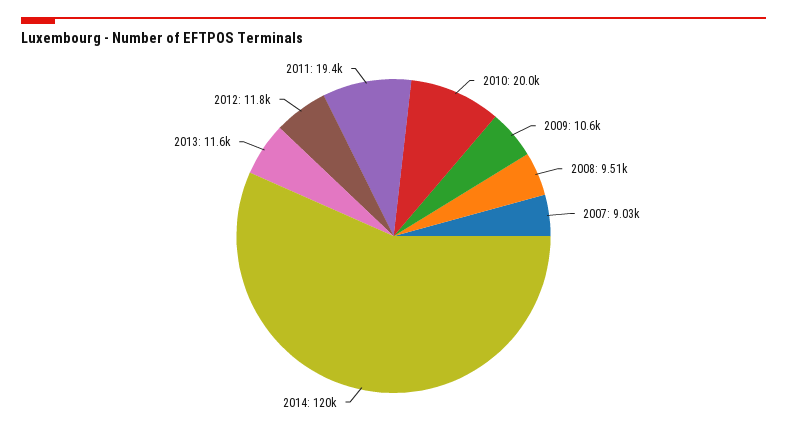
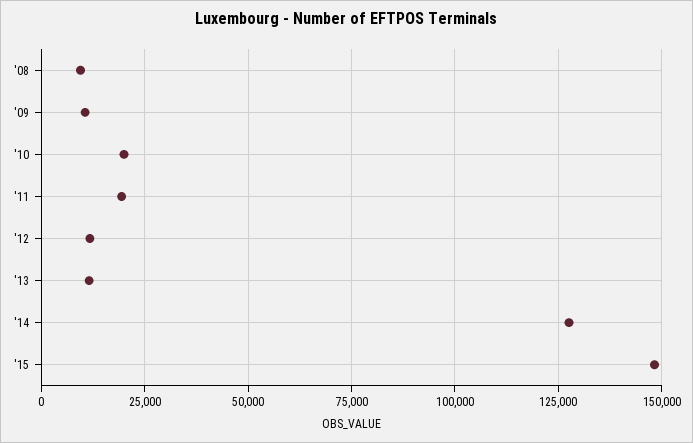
2007: 9030 -> none
2014: 120000 -> 127500
'15: none -> 147500

